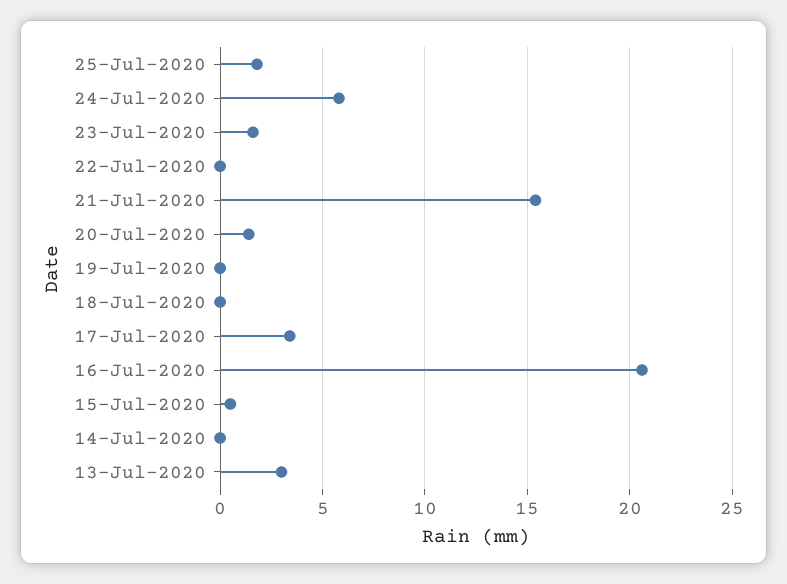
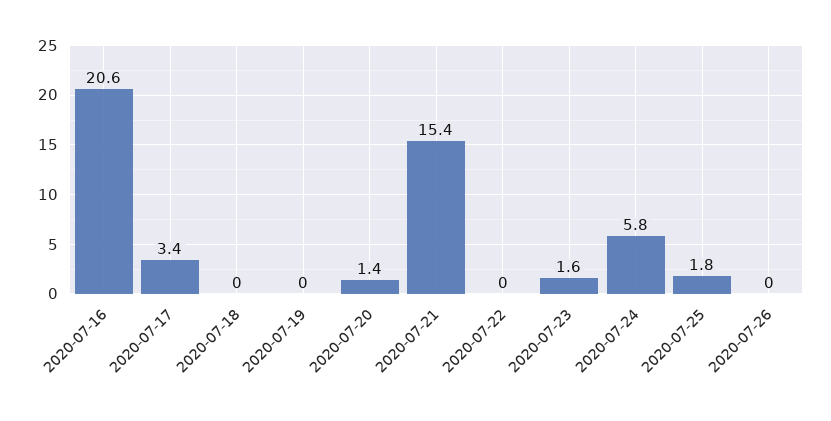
15-Jul-2020: 0.5 -> none
14-Jul-2020: 0 -> none
13-Jul-2020: 3 -> none
2020-07-26: none -> 0

